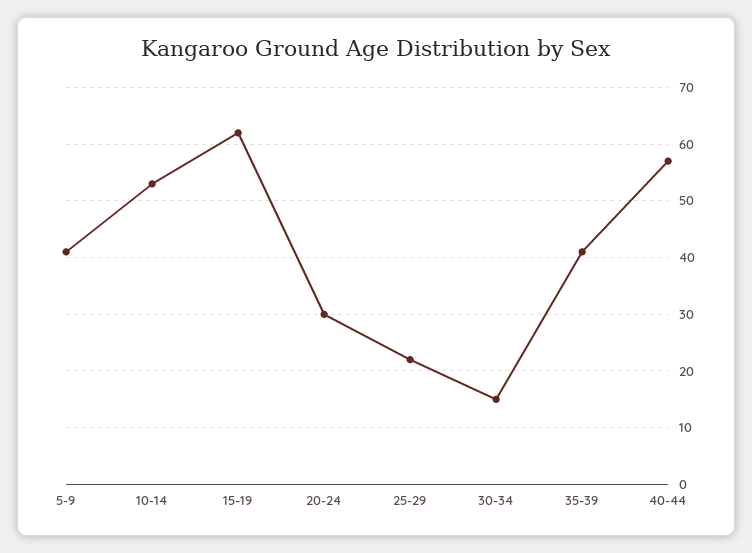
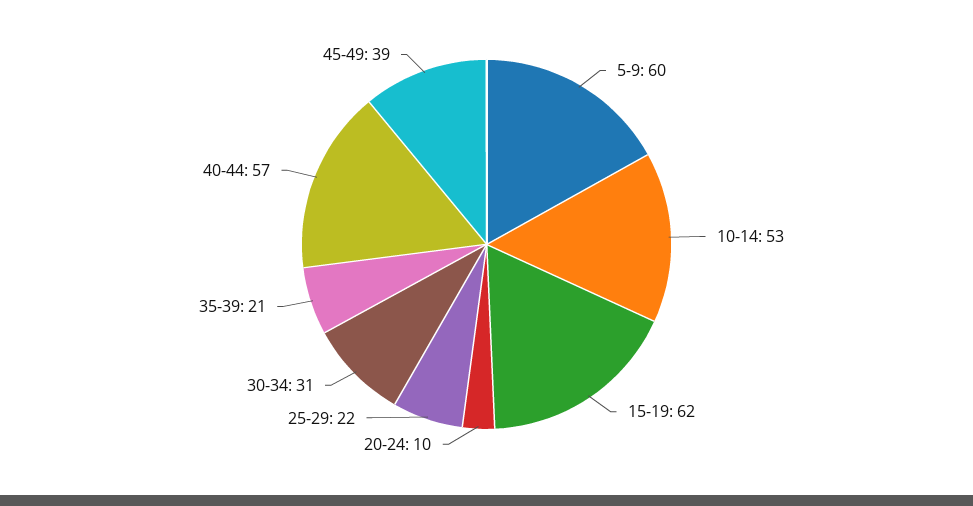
5-9: 40 -> 60
20-24: 30 -> 10
30-34: 15 -> 31
35-39: 40 -> 21
45-49: none -> 39

